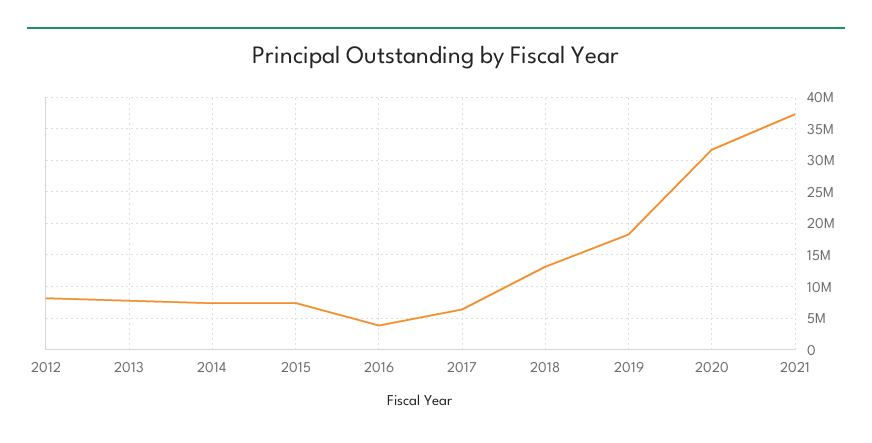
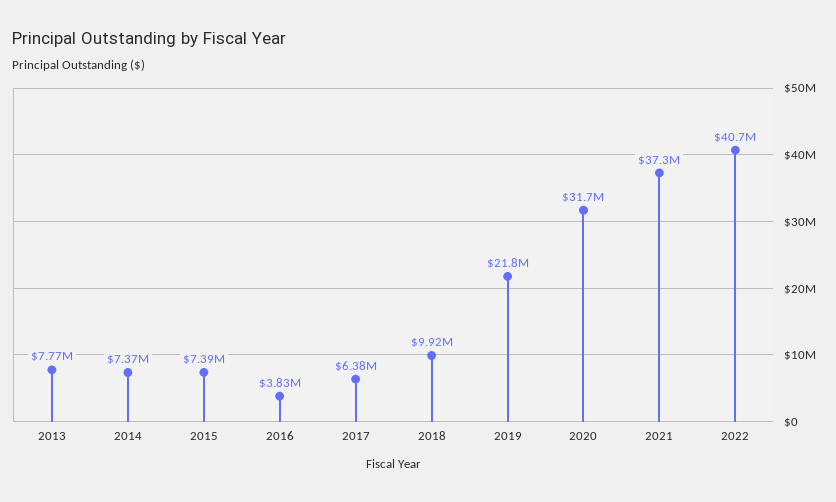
2012: 8000000 -> none
2018: 13000000 -> 9920000
2019: 18000000 -> 21800000
2022: none -> 40700000

